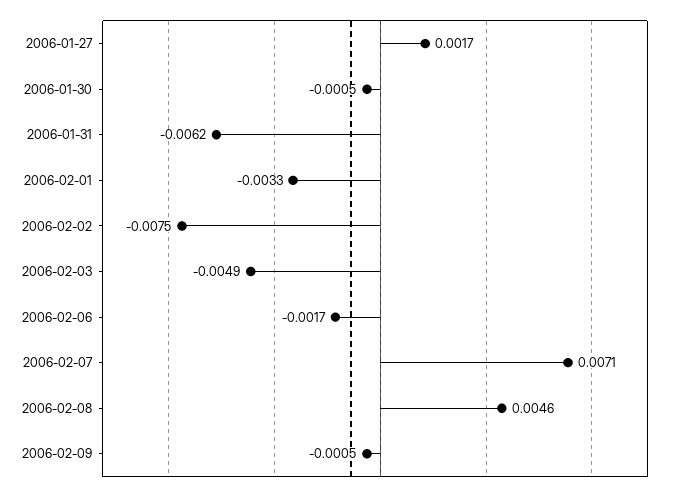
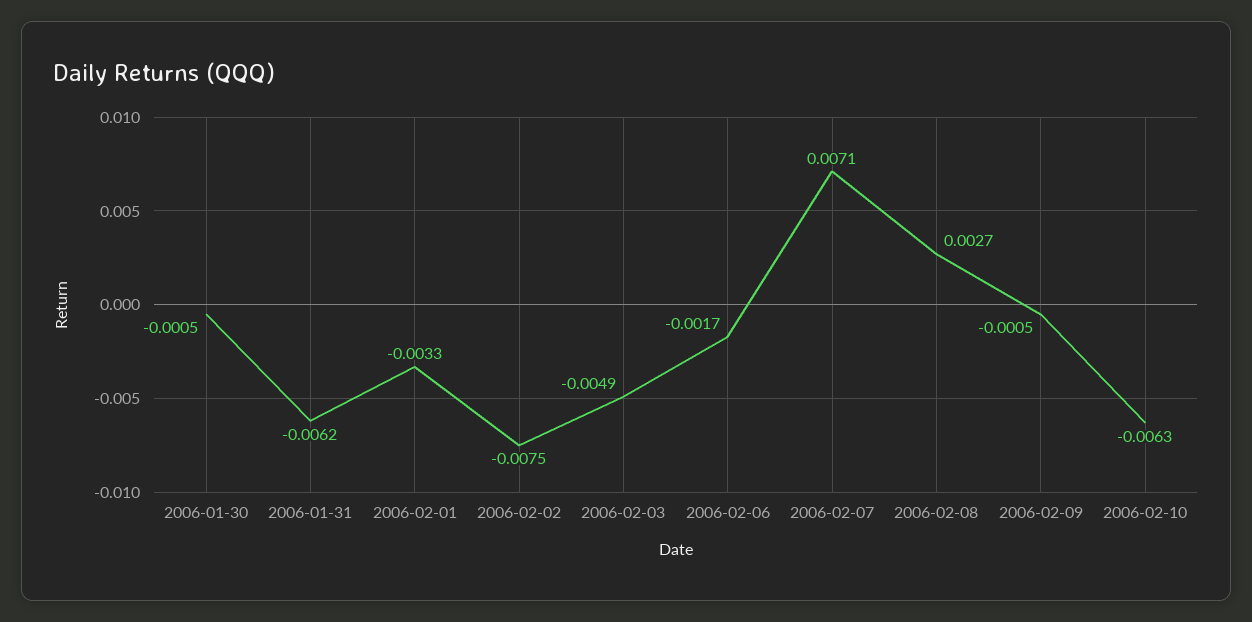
2006-01-27: 0.0017 -> none
2006-02-08: 0.0046 -> 0.0027
2006-02-10: none -> -0.0063

